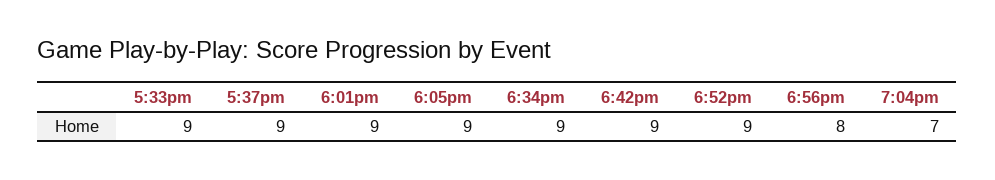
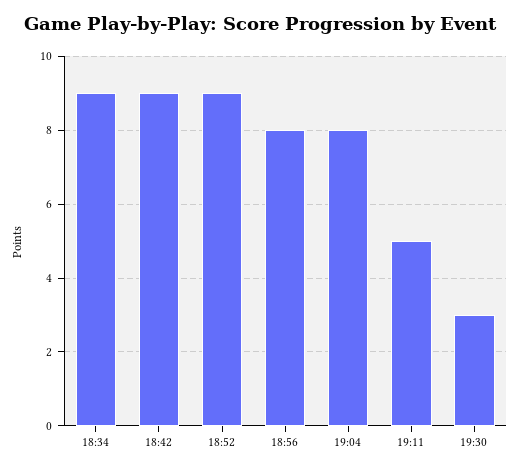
5:33pm: 9 -> none
5:37pm: 9 -> none
6:01pm: 9 -> none
6:05pm: 9 -> none
7:04pm: 7 -> 8
19:11: none -> 5
19:30: none -> 3

